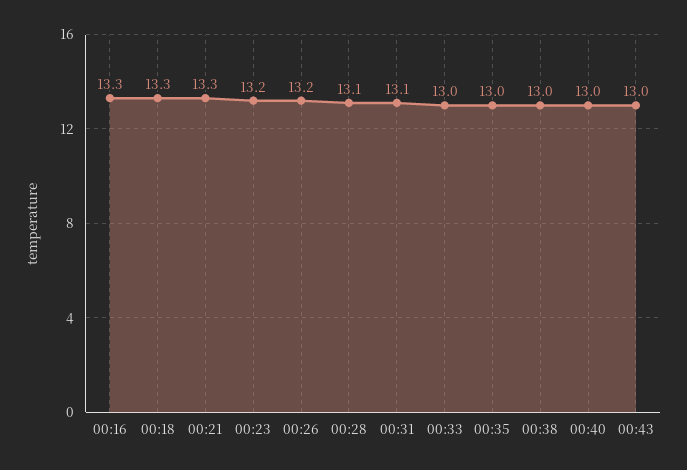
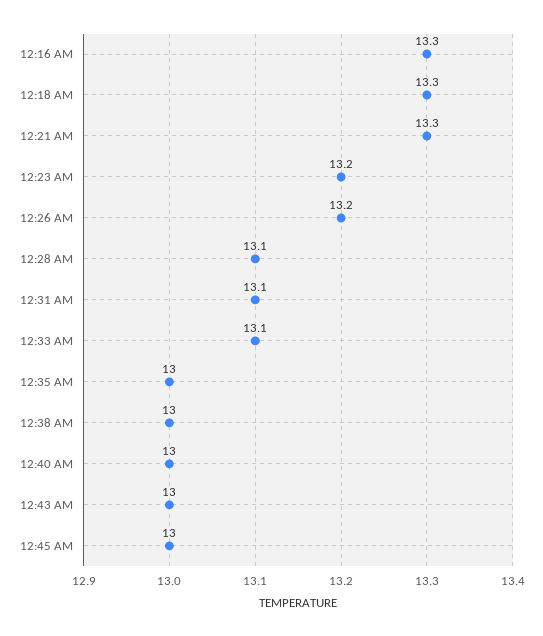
00:33: 13 -> 13.1
12:45 AM: none -> 13

